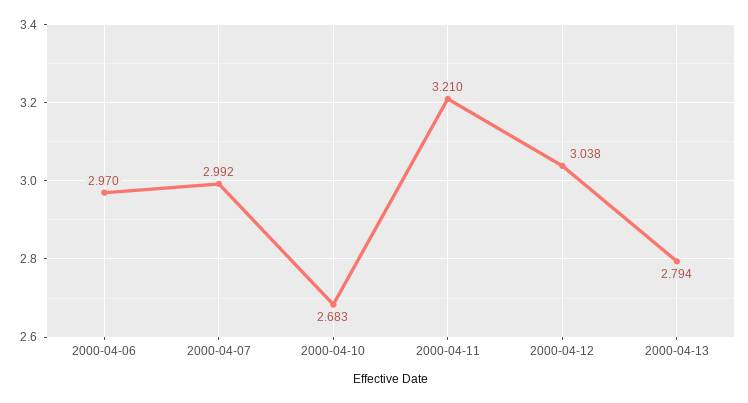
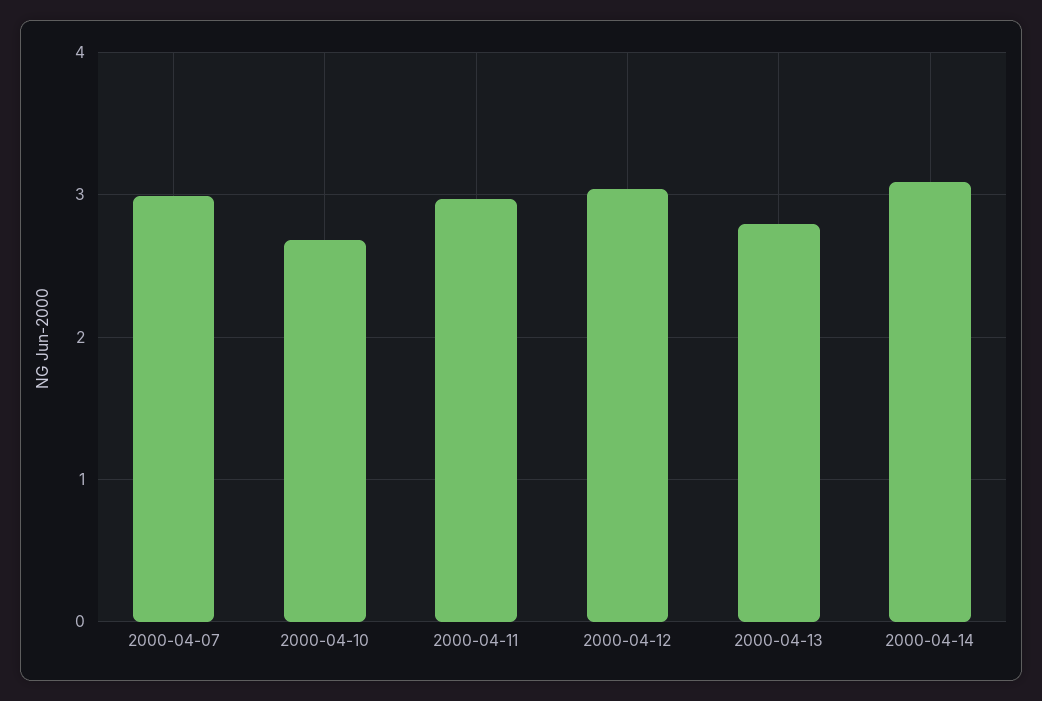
2000-04-06: 2.97 -> none
2000-04-11: 3.21 -> 3
2000-04-14: none -> 3.1

